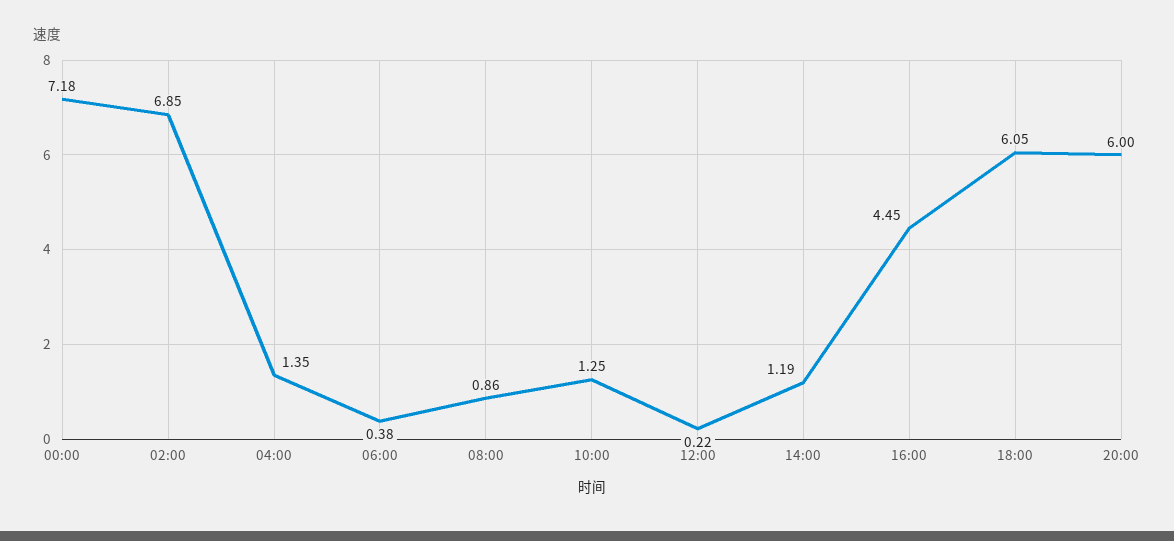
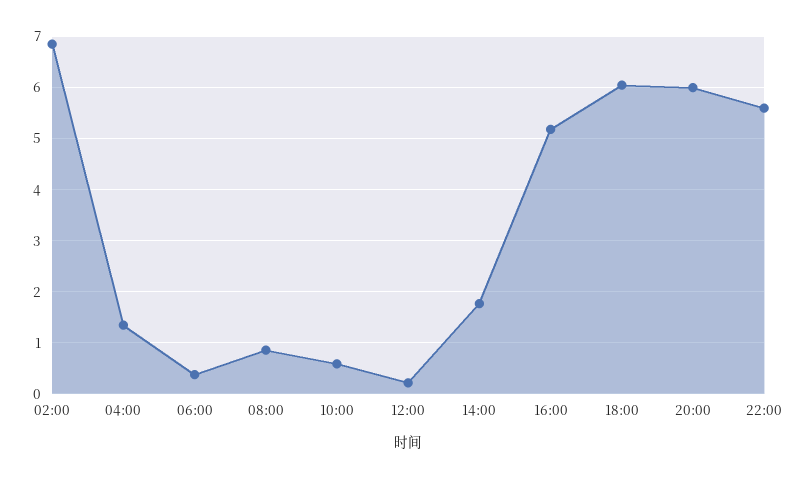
00:00: 7.18 -> none
10:00: 1.25 -> 0.6
14:00: 1.19 -> 1.8
16:00: 4.45 -> 5.2
22:00: none -> 5.6

